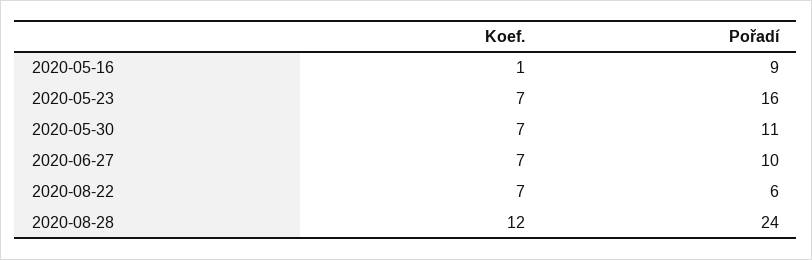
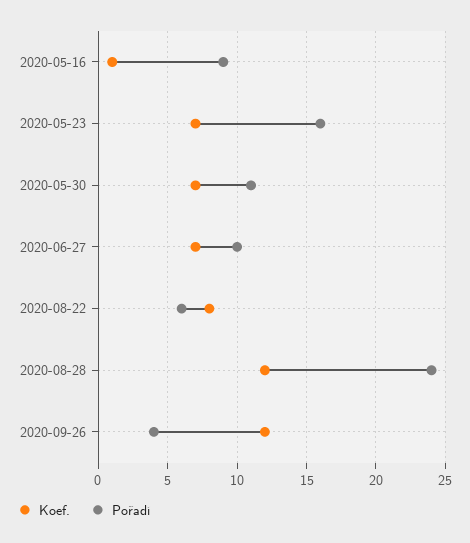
Koef., 2020-08-22: 7 -> 8
Koef., 2020-09-26: none -> 12
Pořadí, 2020-09-26: none -> 4

